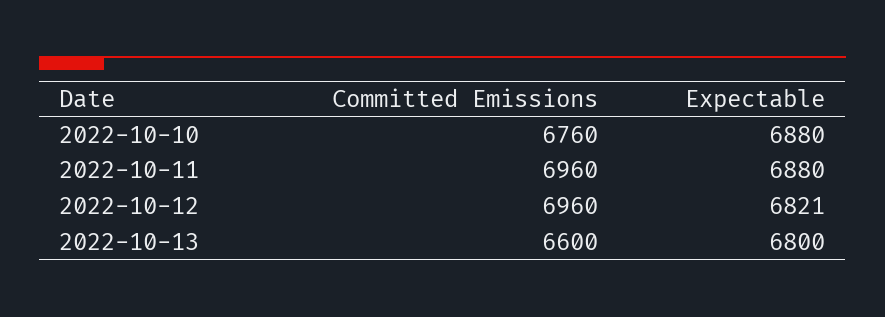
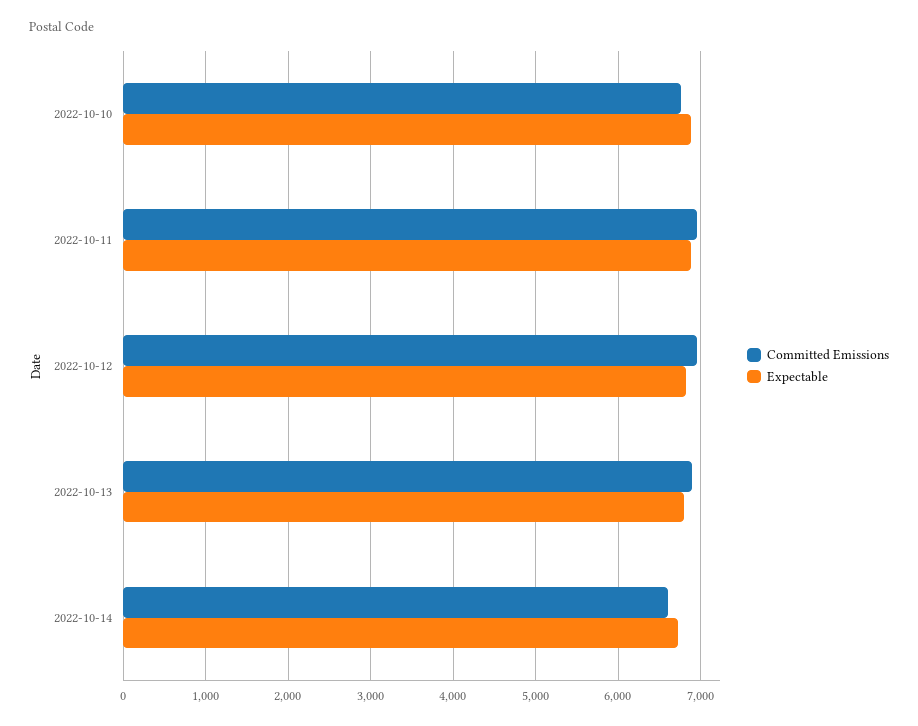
Committed Emissions, 2022-10-13: 6600 -> 6900
Committed Emissions, 2022-10-14: none -> 6600
Expectable, 2022-10-14: none -> 6700

